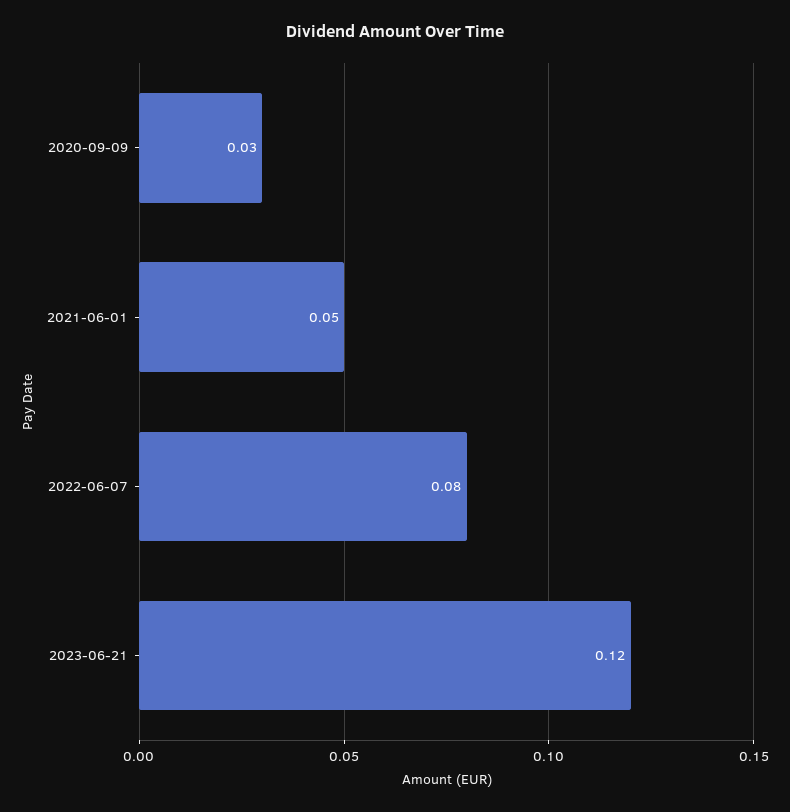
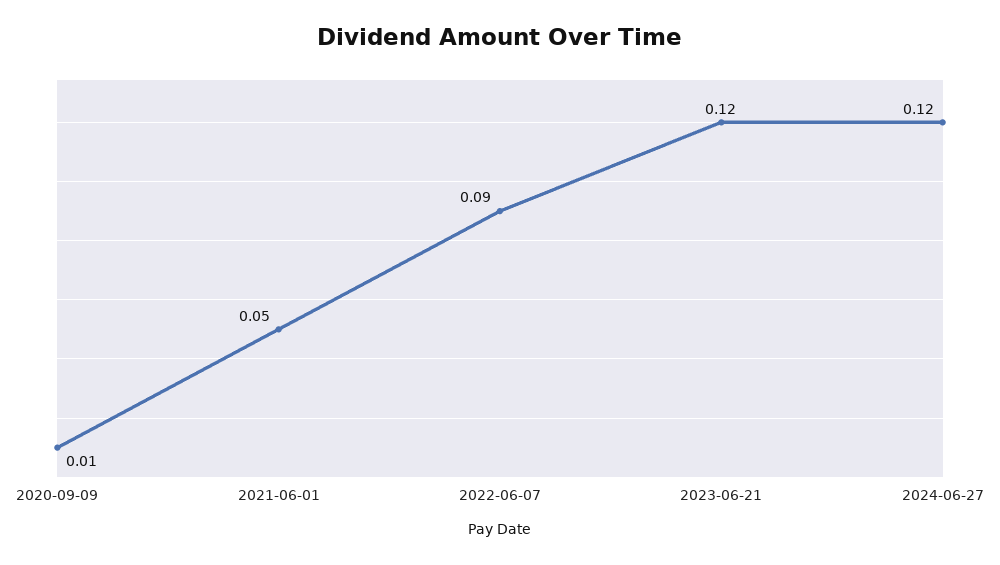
2020-09-09: 0.03 -> 0.01
2022-06-07: 0.08 -> 0.09
2024-06-27: none -> 0.12

